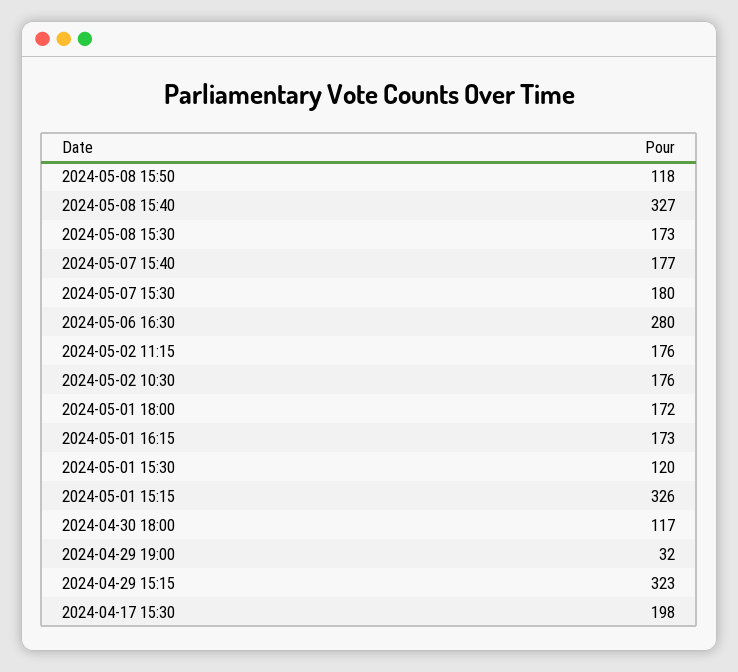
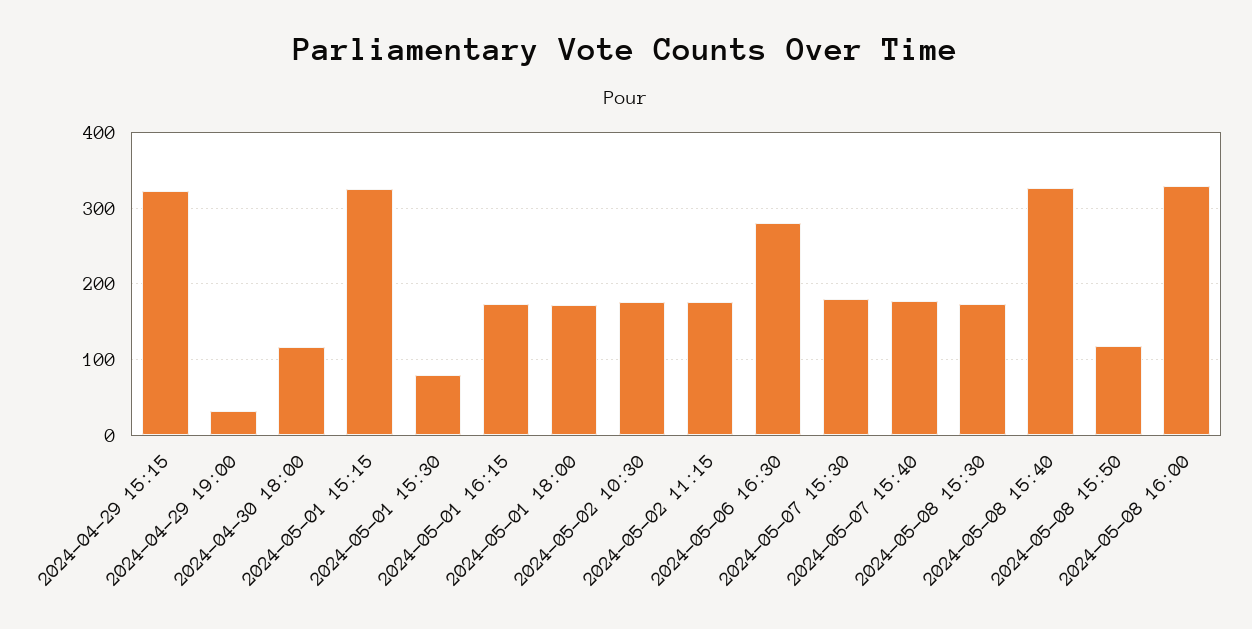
2024-05-01 15:30: 120 -> 80
2024-04-17 15:30: 198 -> none
2024-05-08 16:00: none -> 330

